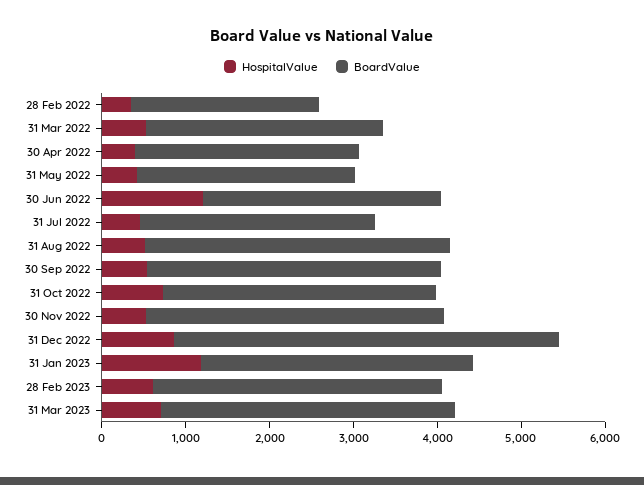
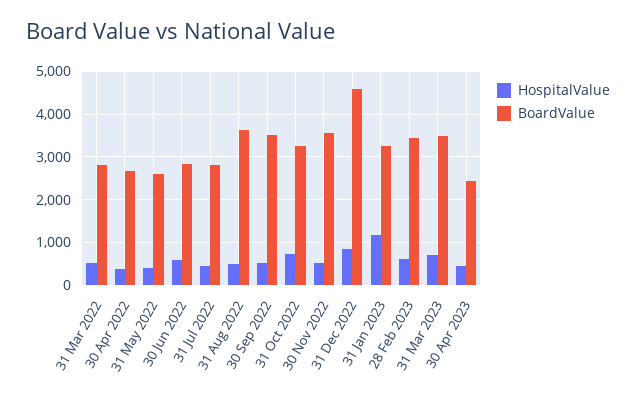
HospitalValue, 28 Feb 2022: 400 -> none
BoardValue, 28 Feb 2022: 2200 -> none
HospitalValue, 30 Jun 2022: 1200 -> 600
HospitalValue, 30 Apr 2023: none -> 400
BoardValue, 30 Apr 2023: none -> 2400

